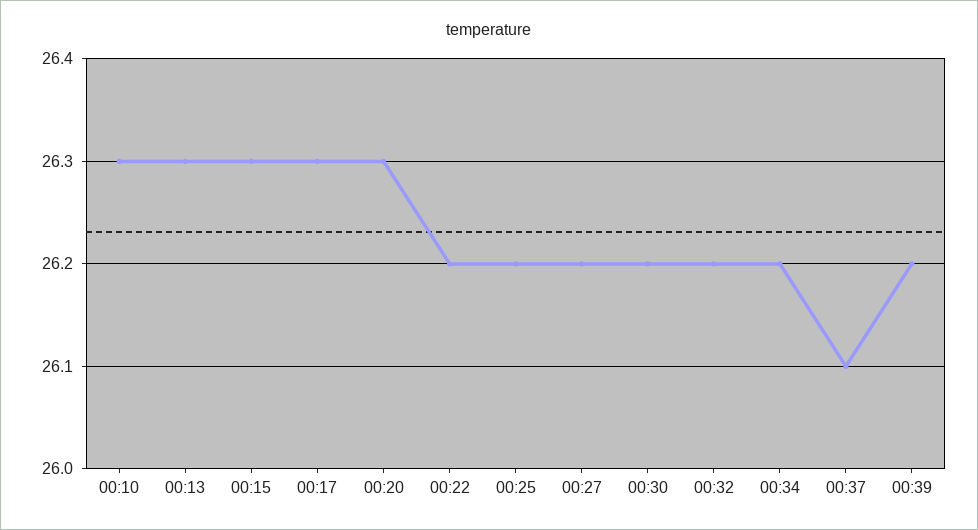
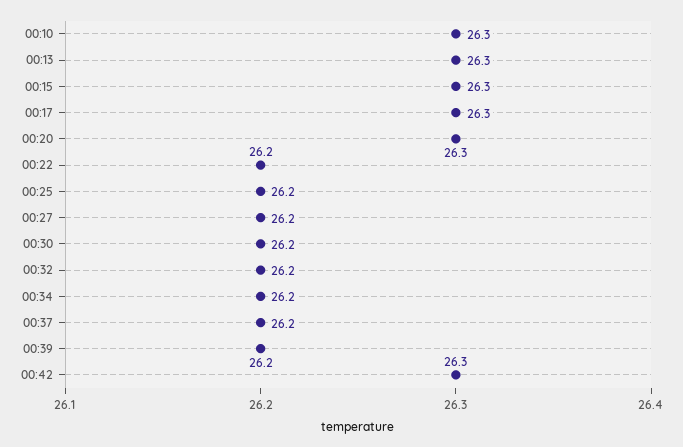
00:37: 26.1 -> 26.2
00:42: none -> 26.3

